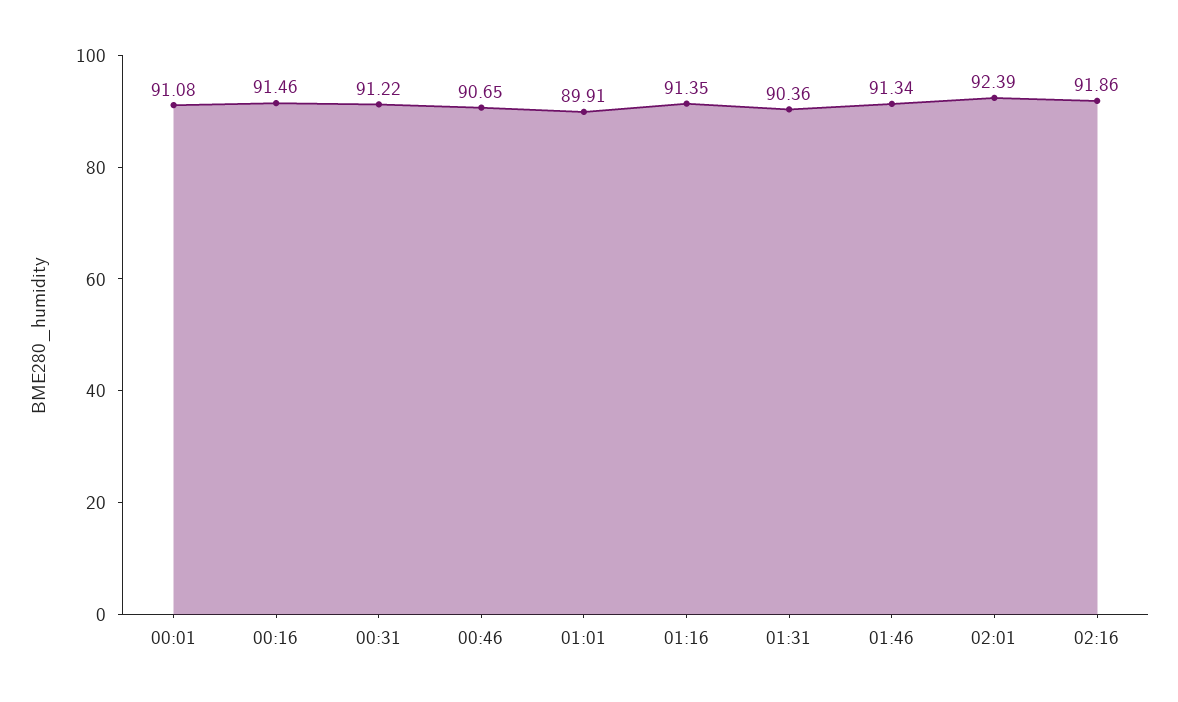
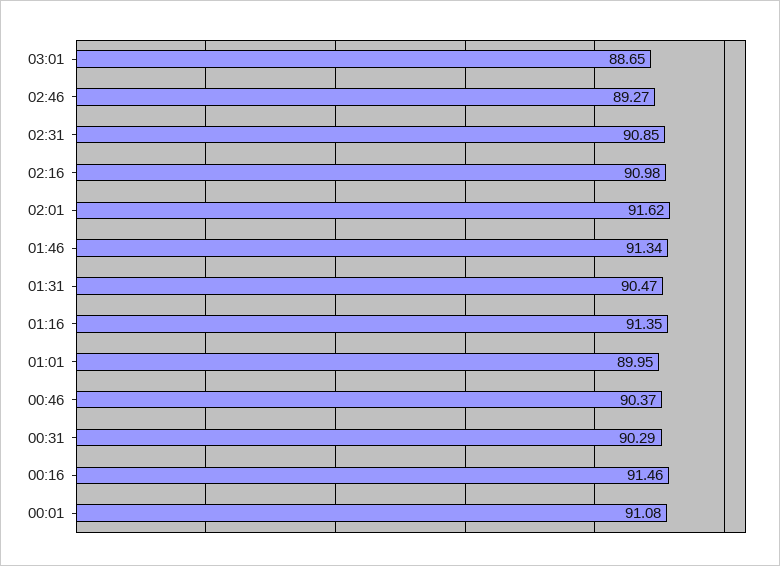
00:31: 91.22 -> 90.29
00:46: 90.65 -> 90.37
01:01: 89.91 -> 89.95
01:31: 90.36 -> 90.47
02:01: 92.39 -> 91.62
02:16: 91.86 -> 90.98
03:01: none -> 88.65
02:46: none -> 89.27
02:31: none -> 90.85

